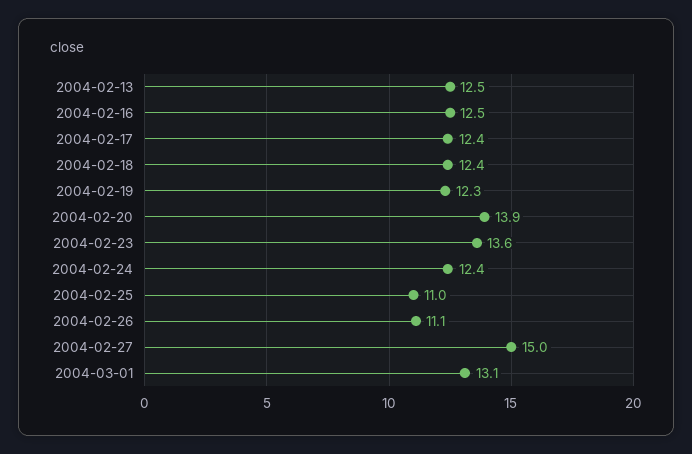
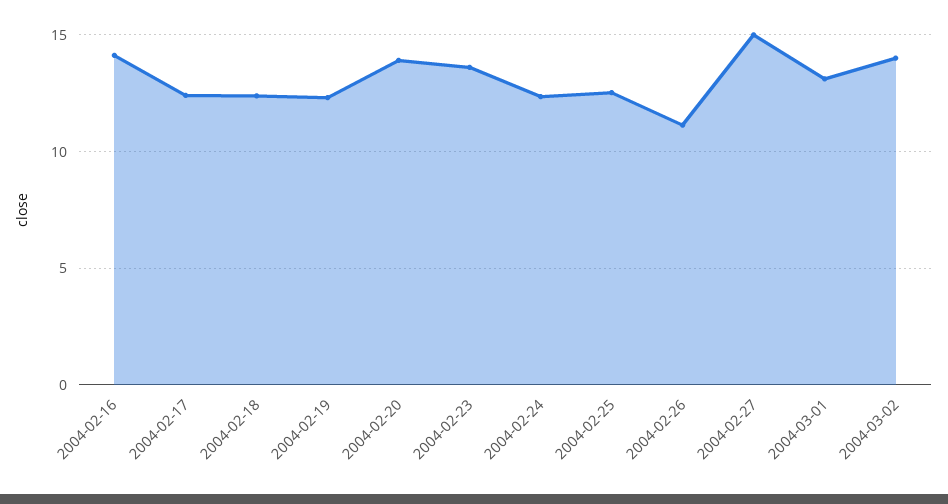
2004-02-13: 12.5 -> none
2004-02-16: 12.5 -> 14
2004-02-25: 11 -> 12.5
2004-03-02: none -> 14

